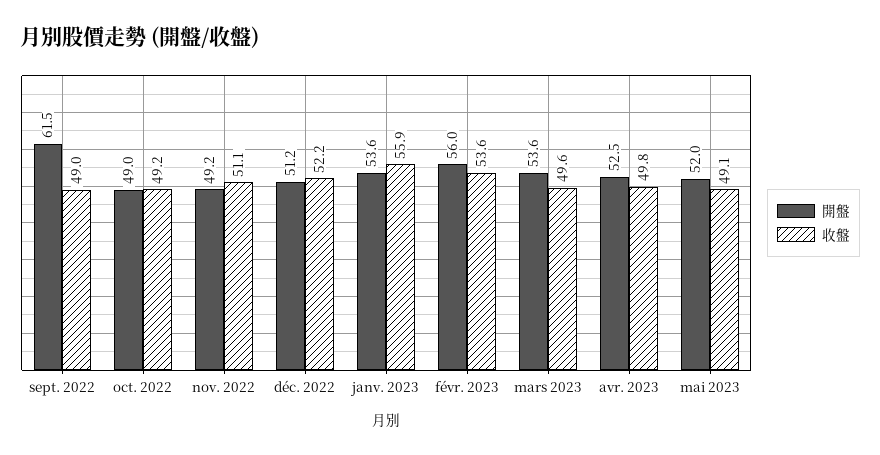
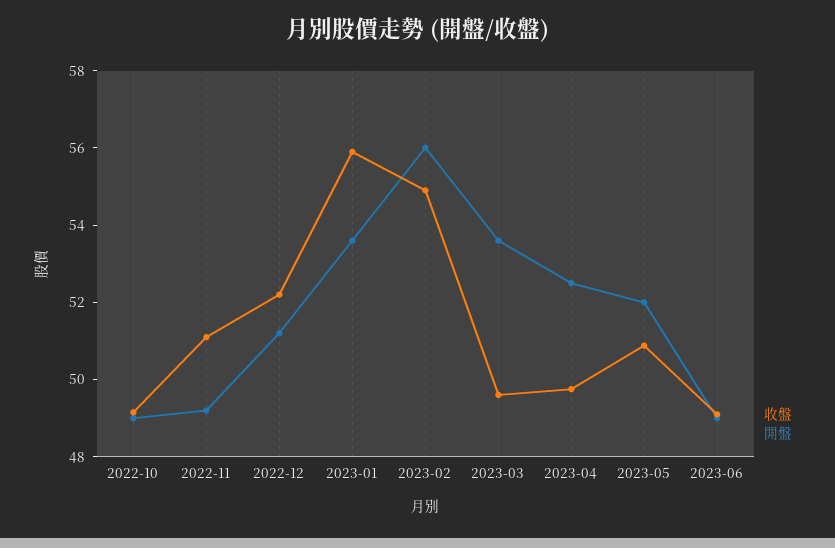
開盤, sept. 2022: 61.5 -> none
收盤, sept. 2022: 49 -> none
收盤, févr. 2023: 53.6 -> 55
收盤, mai 2023: 49.1 -> 51
收盤, 2023-06: none -> 49
開盤, 2023-06: none -> 49

